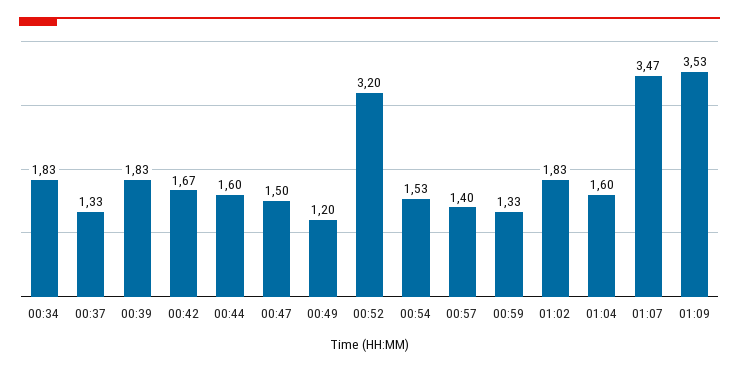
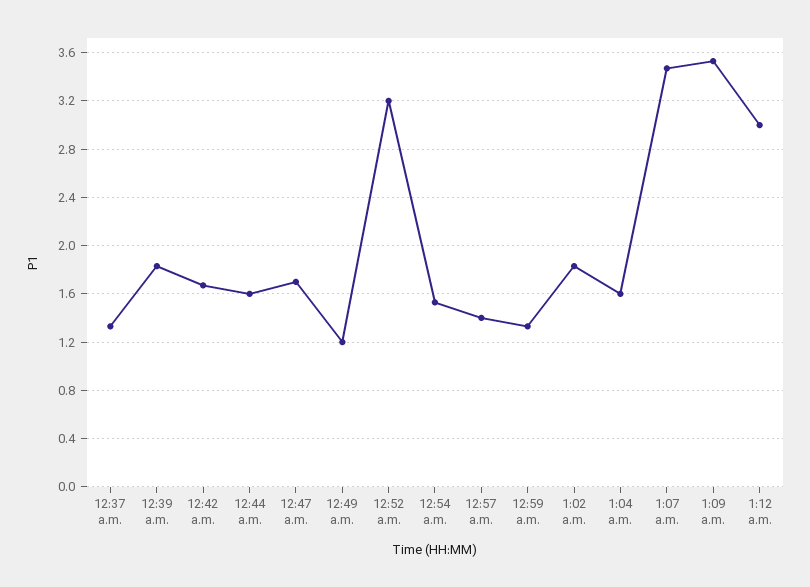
00:34: 1.83 -> none
00:47: 1.5 -> 1.7
1:12 a.m.: none -> 3

